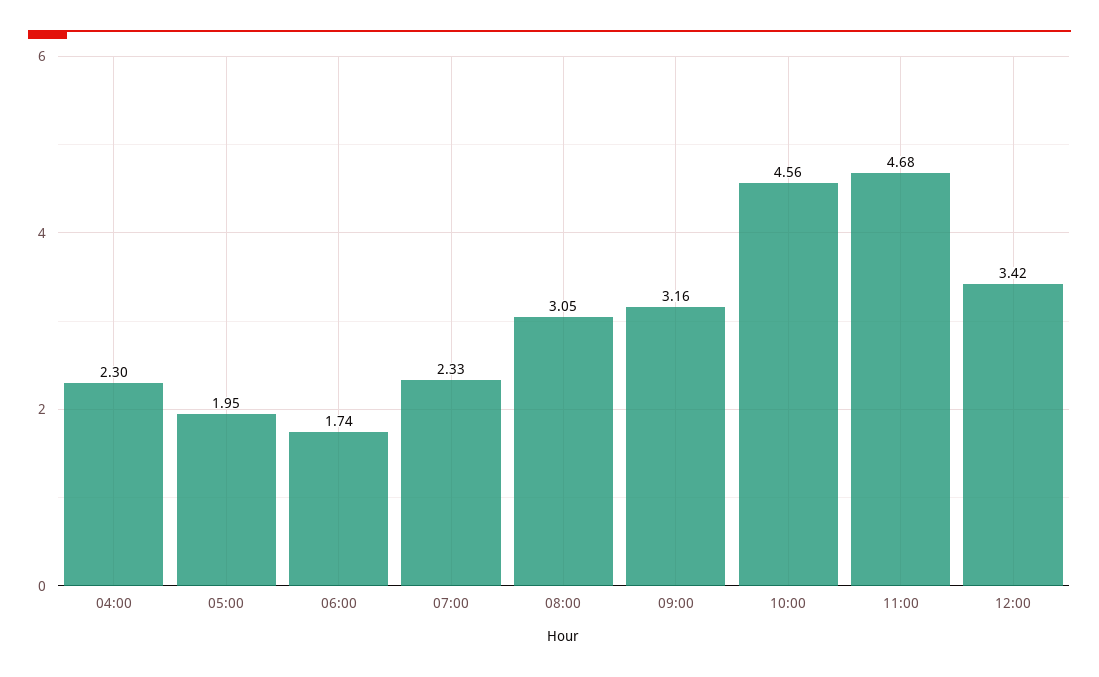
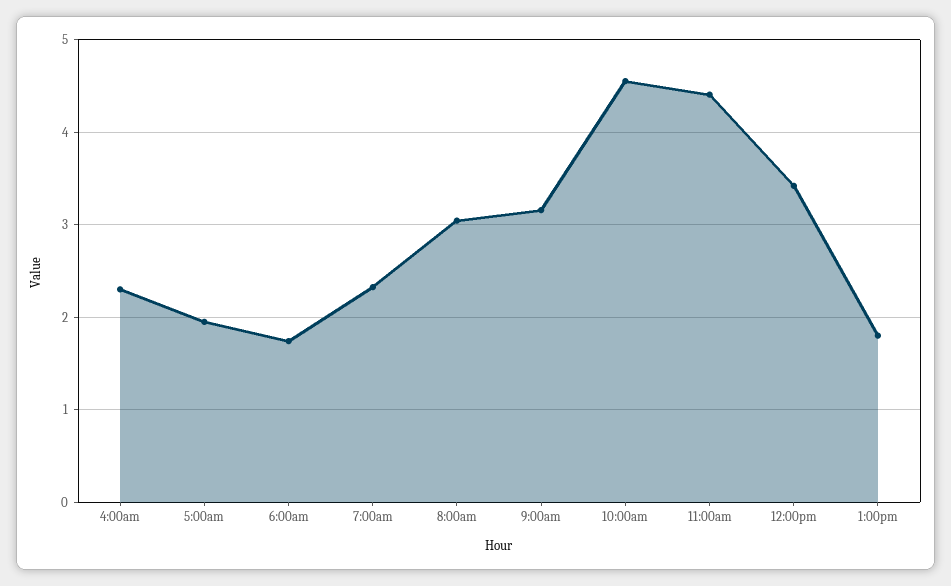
11:00: 4.68 -> 4.4
1:00pm: none -> 1.8

